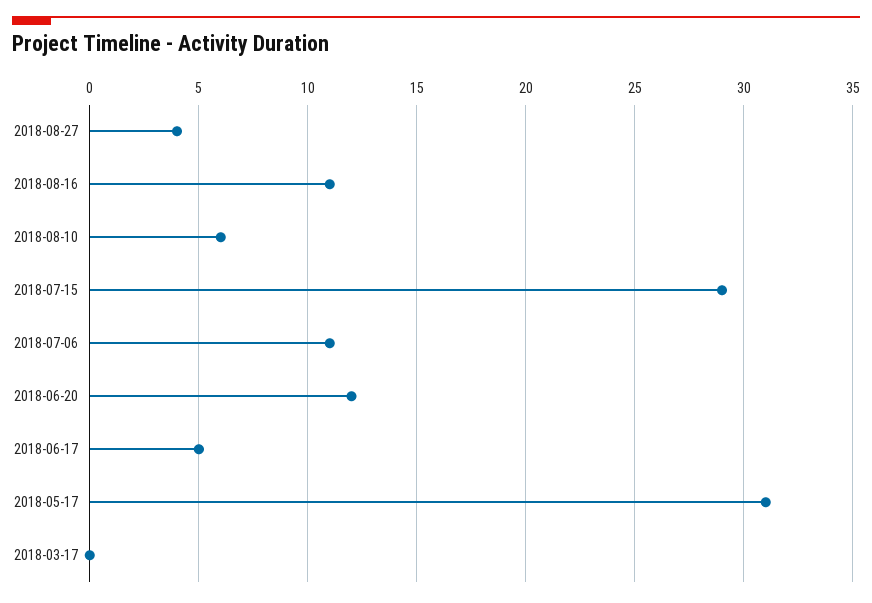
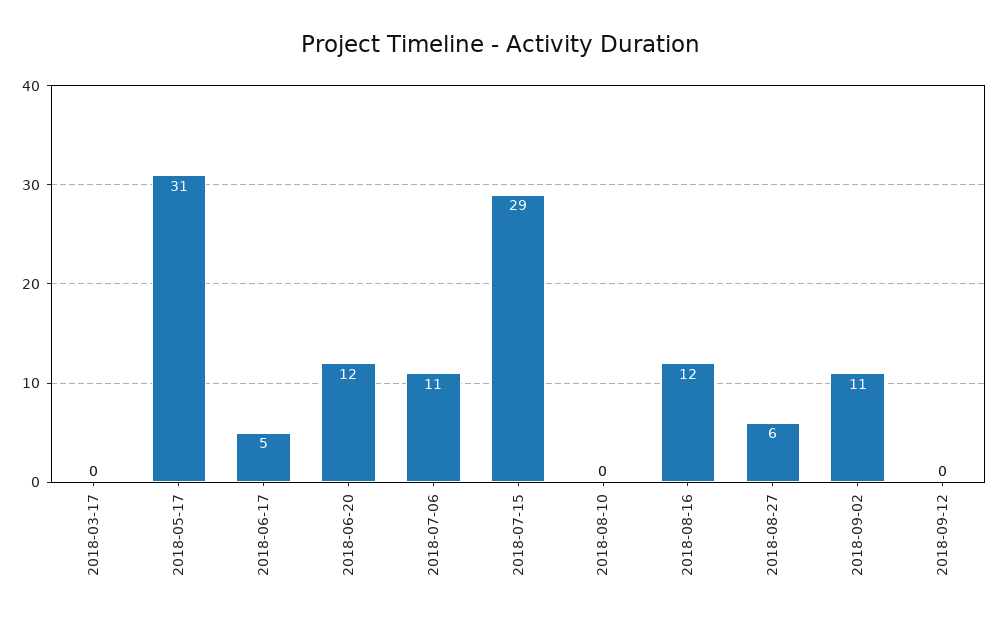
2018-08-27: 4 -> 6
2018-08-16: 11 -> 12
2018-08-10: 6 -> 0
2018-09-02: none -> 11
2018-09-12: none -> 0

